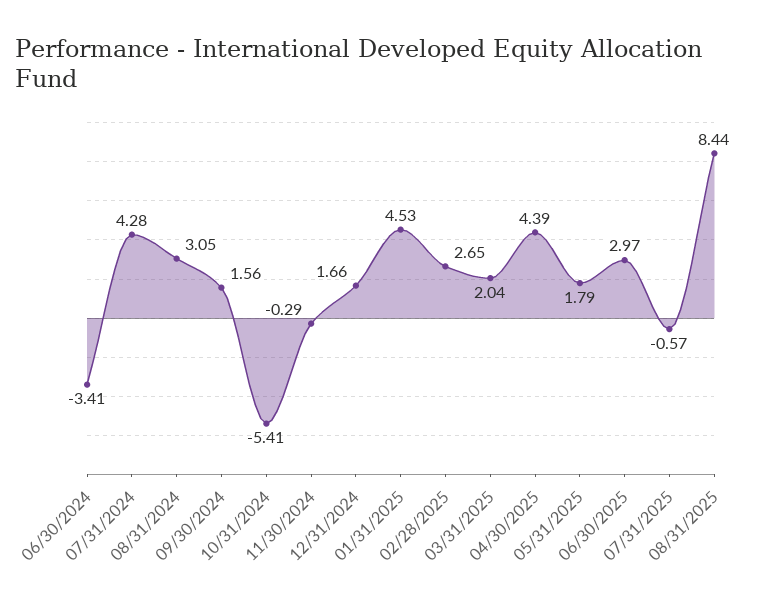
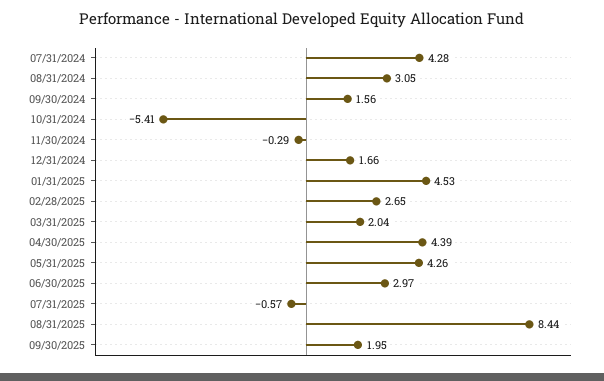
06/30/2024: -3.41 -> none
05/31/2025: 1.79 -> 4.26
09/30/2025: none -> 1.95

